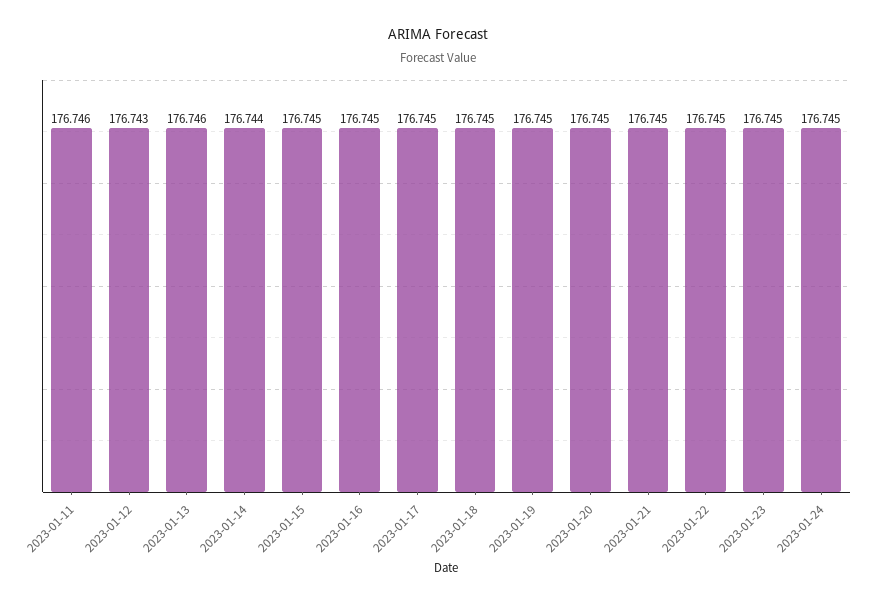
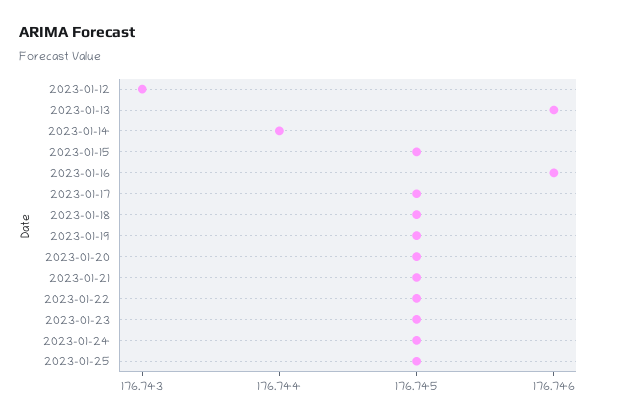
2023-01-11: 176.746 -> none
2023-01-16: 176.745 -> 176.746
2023-01-25: none -> 176.745

